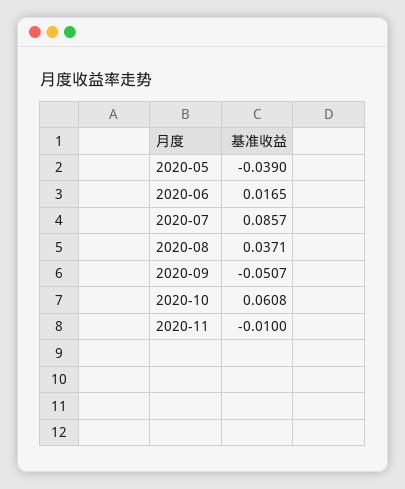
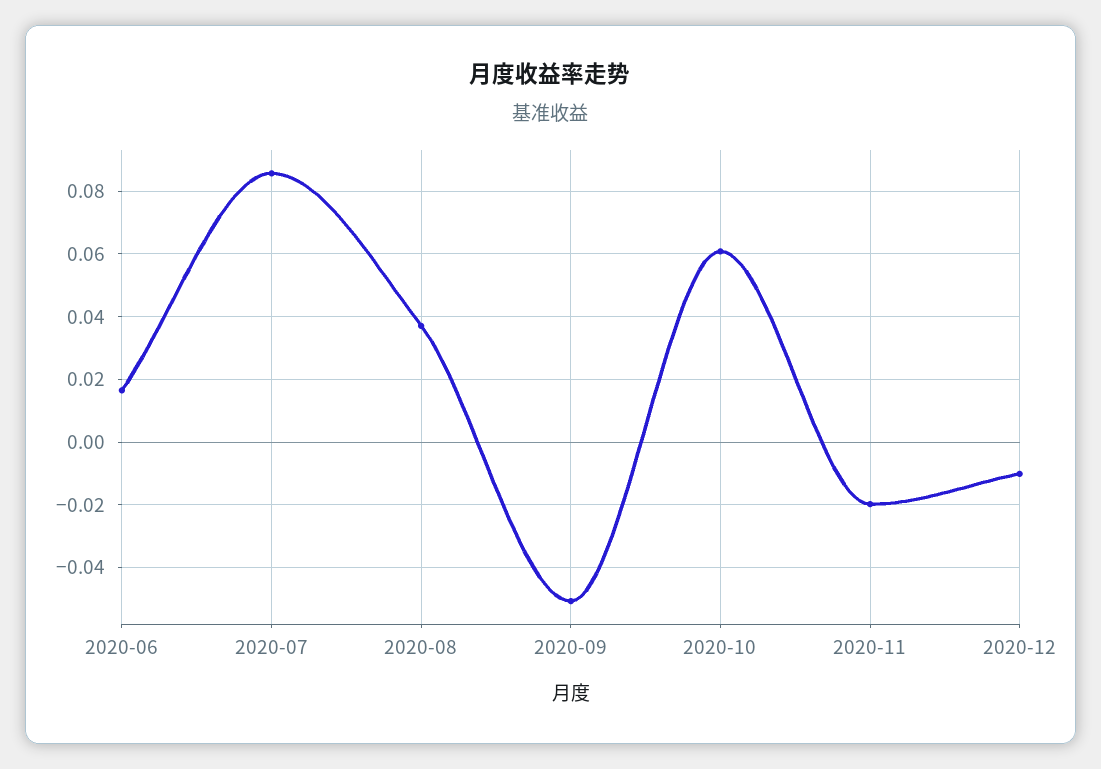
2020-05: -0.039 -> none
2020-11: -0.01 -> -0.02
2020-12: none -> -0.01

